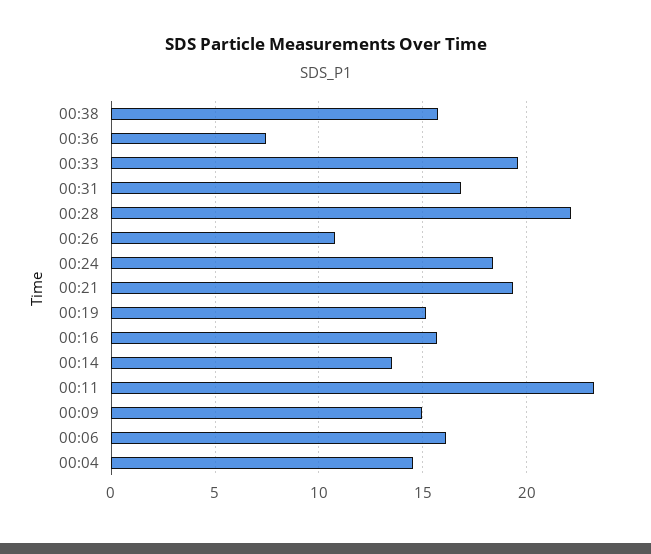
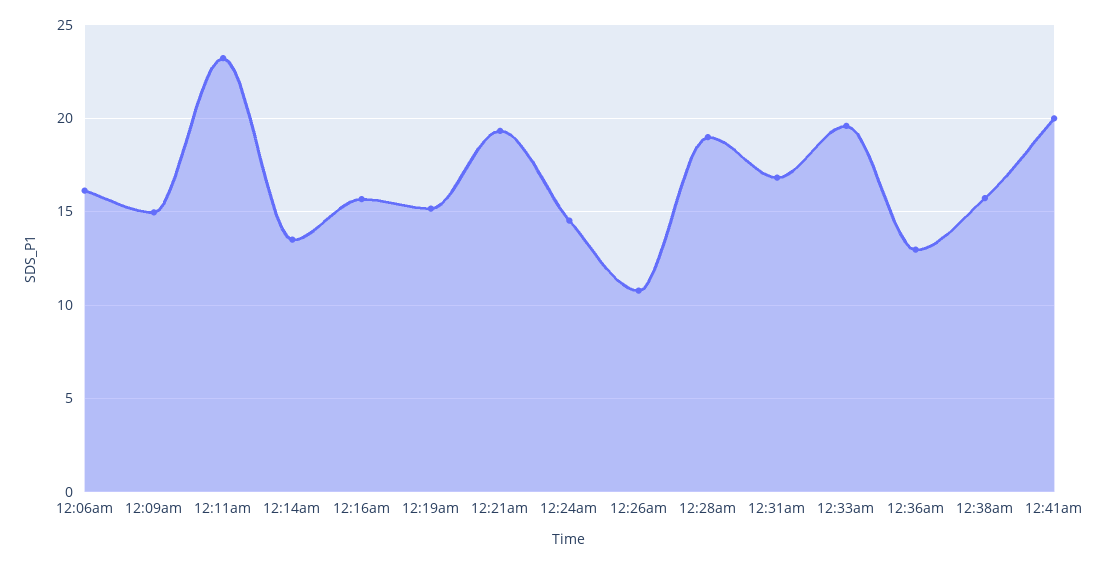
00:36: 7.5 -> 13
00:28: 22 -> 19
00:24: 18.5 -> 14.5
00:04: 14.5 -> none
12:41am: none -> 20

